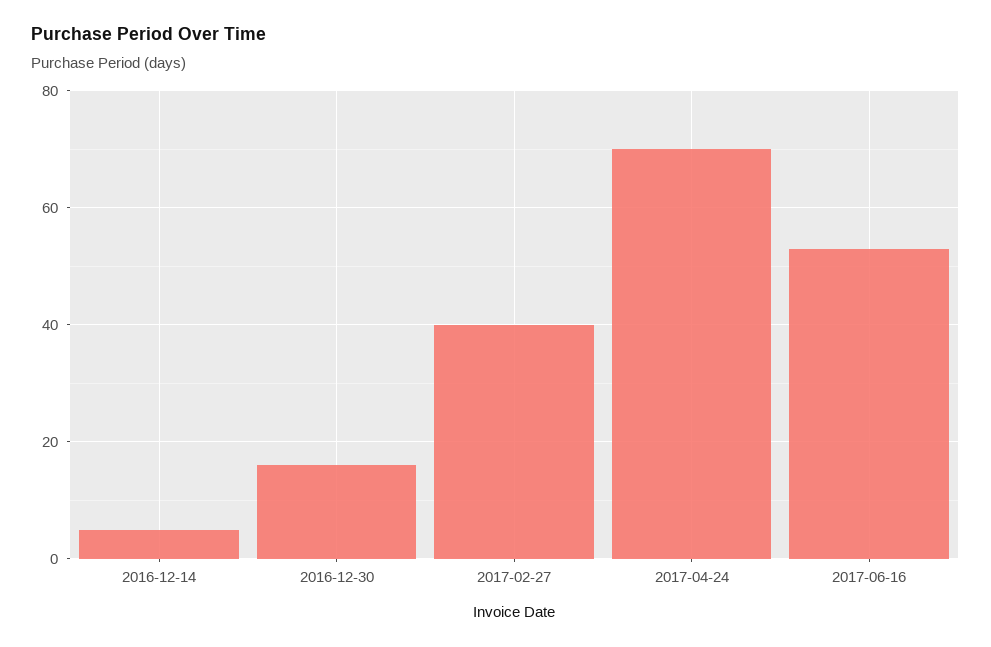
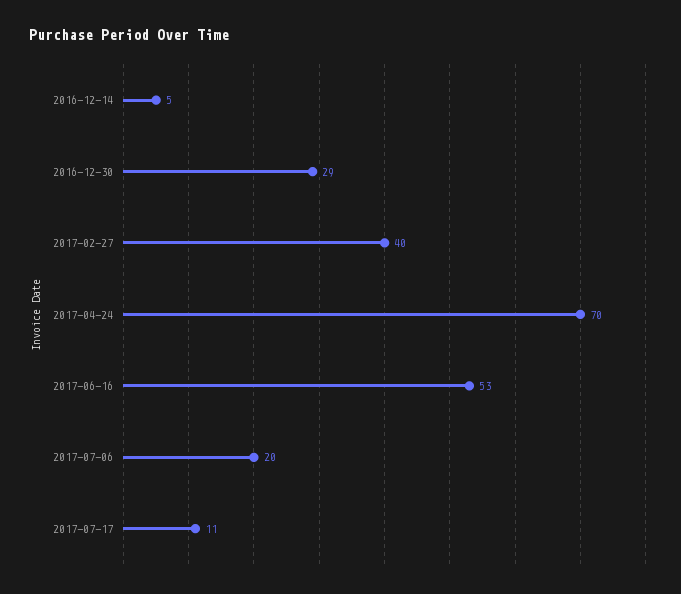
2016-12-30: 15 -> 29
2017-07-06: none -> 20
2017-07-17: none -> 11

